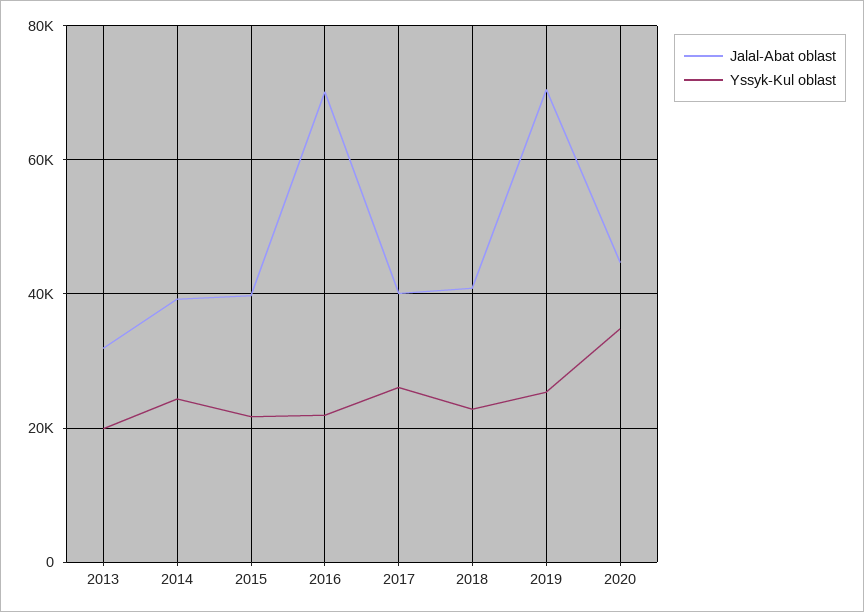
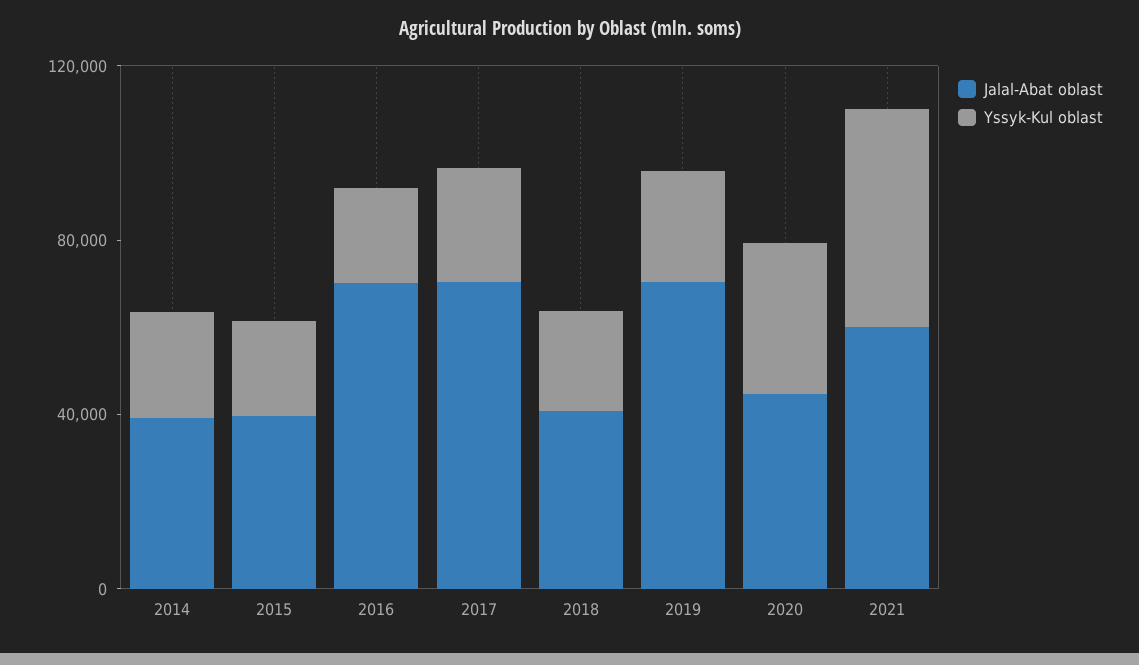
Jalal-Abat oblast, 2013: 32000 -> none
Yssyk-Kul oblast, 2013: 20000 -> none
Jalal-Abat oblast, 2017: 40000 -> 70000
Jalal-Abat oblast, 2021: none -> 60000
Yssyk-Kul oblast, 2021: none -> 50000

